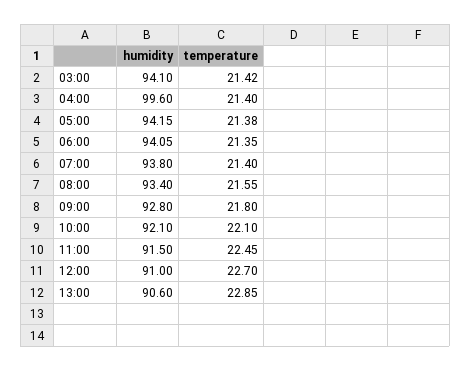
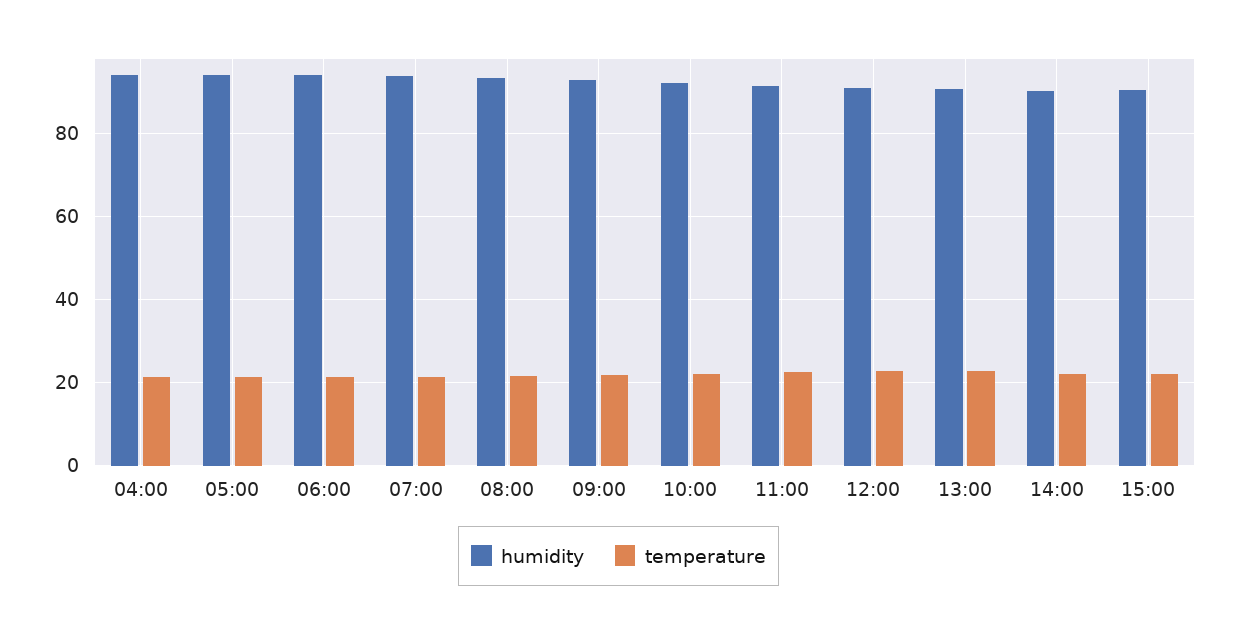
humidity, 03:00: 94.1 -> none
temperature, 03:00: 21.42 -> none
humidity, 04:00: 99.6 -> 94
humidity, 14:00: none -> 90
temperature, 14:00: none -> 22
humidity, 15:00: none -> 90
temperature, 15:00: none -> 22

